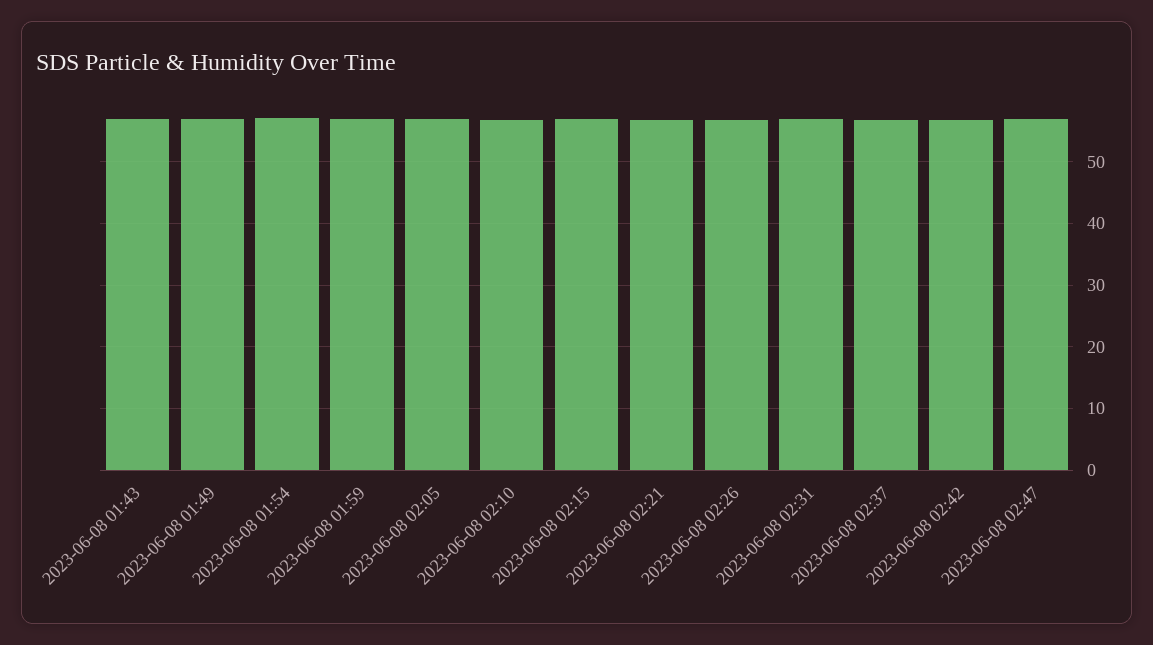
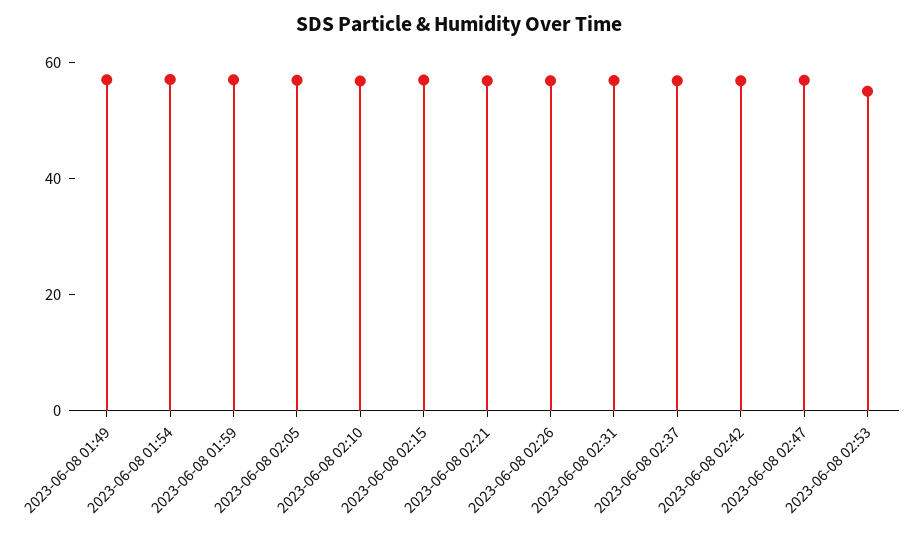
2023-06-08 01:43: 57 -> none
2023-06-08 02:53: none -> 55

